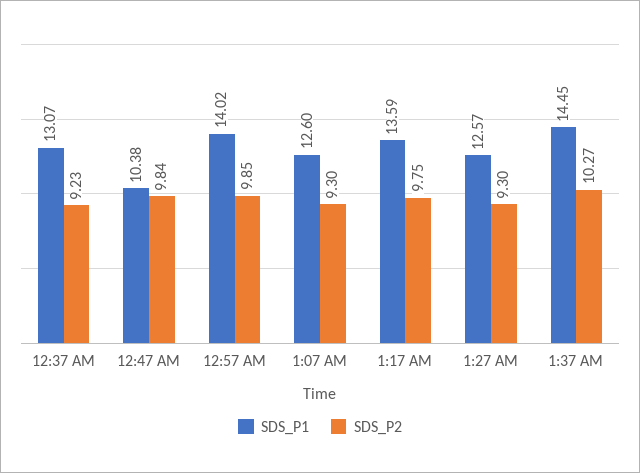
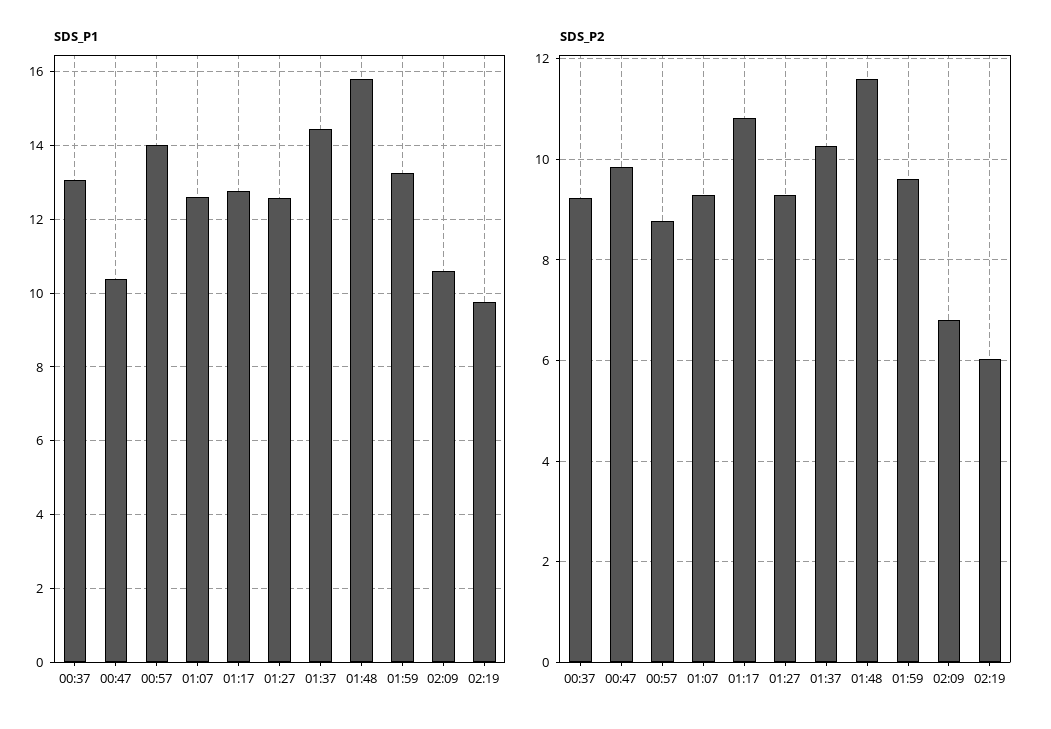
SDS_P2, 12:57 AM: 9.85 -> 8.8
SDS_P1, 1:17 AM: 13.59 -> 12.8
SDS_P2, 1:17 AM: 9.75 -> 10.8
SDS_P1, 01:48: none -> 15.8
SDS_P1, 01:59: none -> 13.2
SDS_P1, 02:09: none -> 10.6
SDS_P1, 02:19: none -> 9.8
SDS_P2, 01:48: none -> 11.6
SDS_P2, 01:59: none -> 9.6
SDS_P2, 02:09: none -> 6.8
SDS_P2, 02:19: none -> 6

